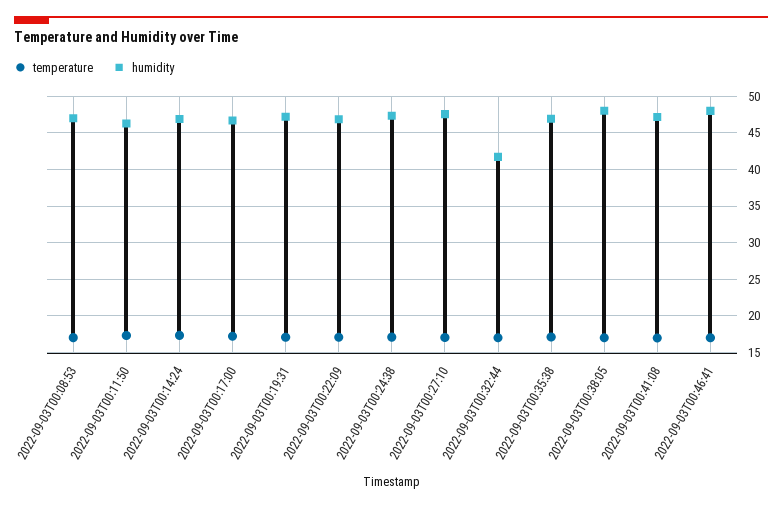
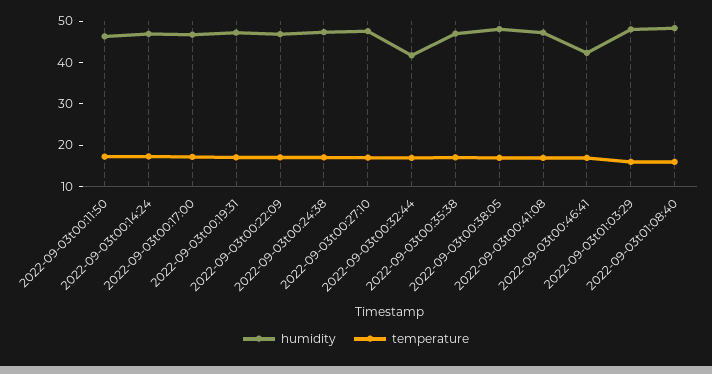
temperature, 2022-09-03T00:08:53: 17 -> none
humidity, 2022-09-03T00:08:53: 47 -> none
humidity, 2022-09-03T00:46:41: 48 -> 42
humidity, 2022-09-03t01:03:29: none -> 48
temperature, 2022-09-03t01:03:29: none -> 16
humidity, 2022-09-03t01:08:40: none -> 48
temperature, 2022-09-03t01:08:40: none -> 16

